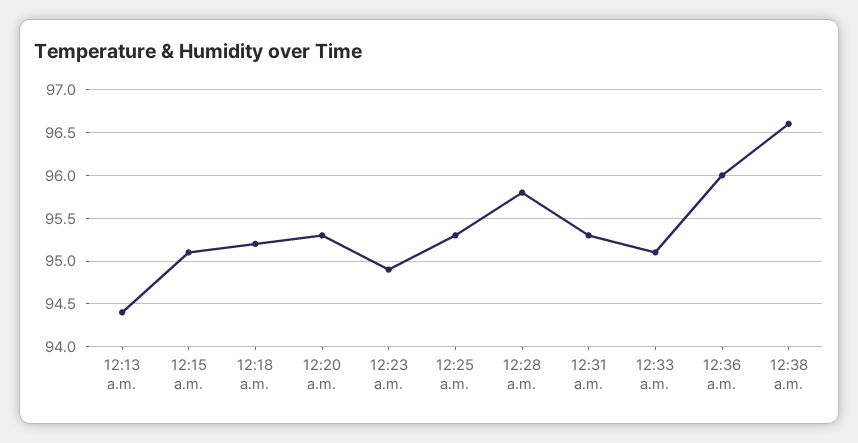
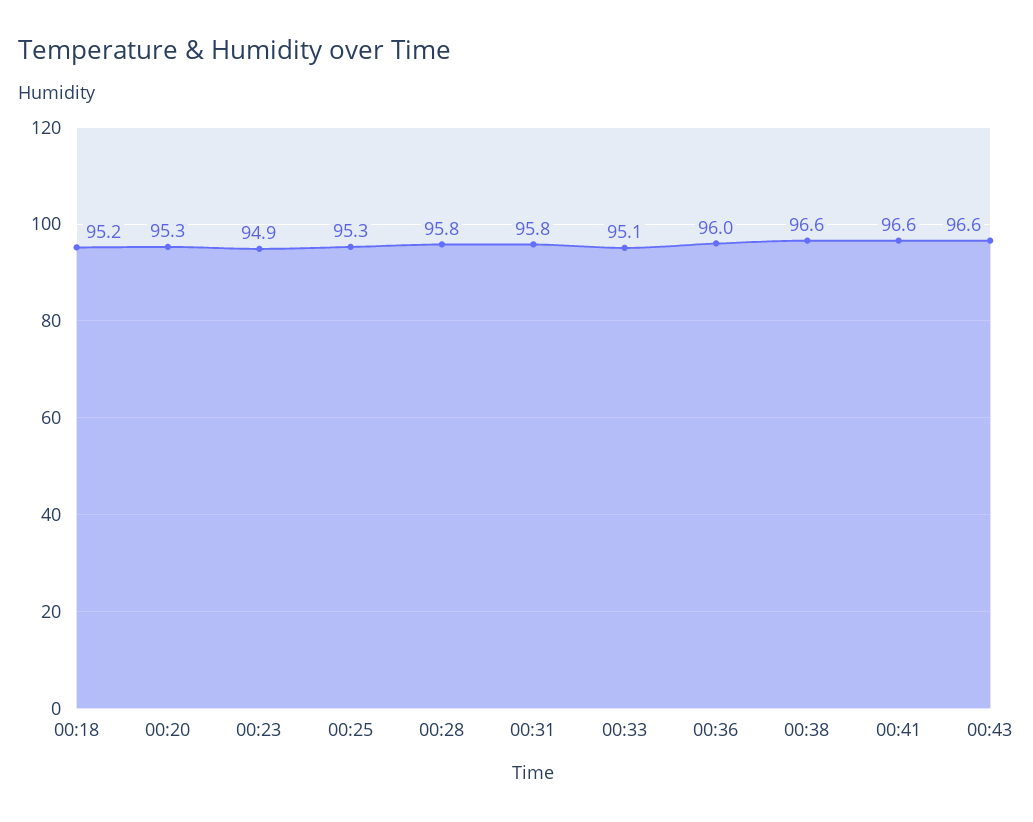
12:13 a.m.: 94.4 -> none
12:15 a.m.: 95.1 -> none
12:31 a.m.: 95.3 -> 95.8
00:41: none -> 96.6
00:43: none -> 96.6

